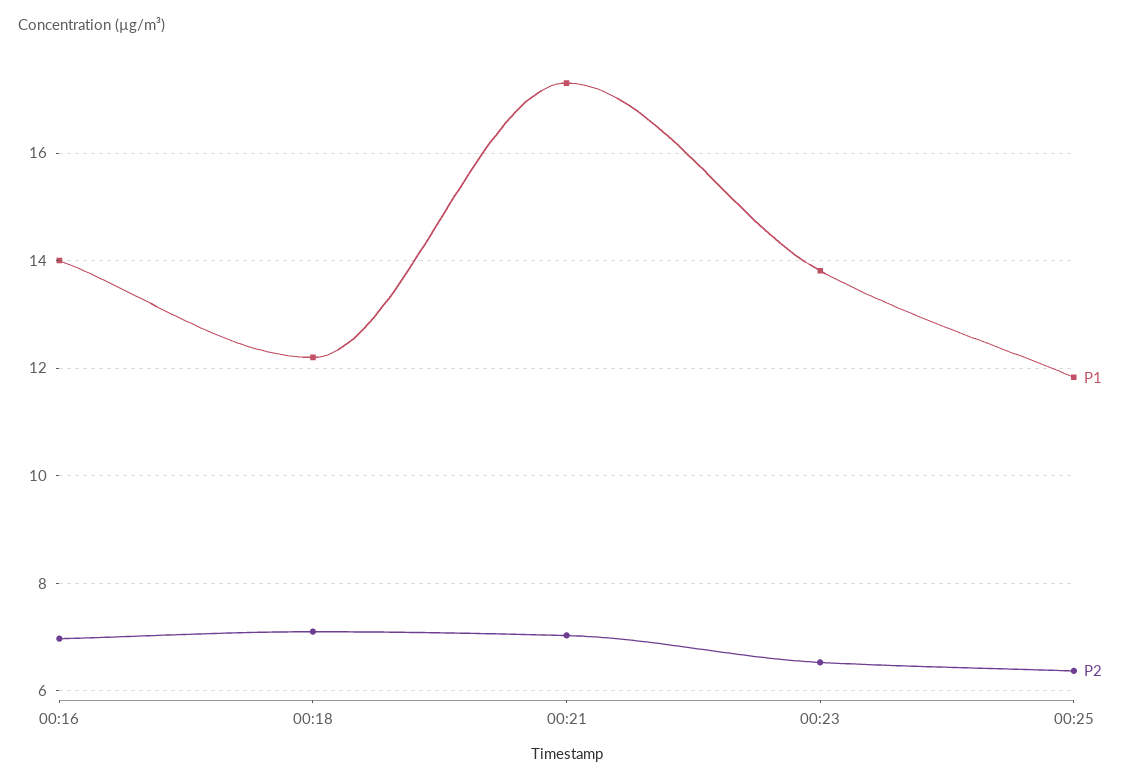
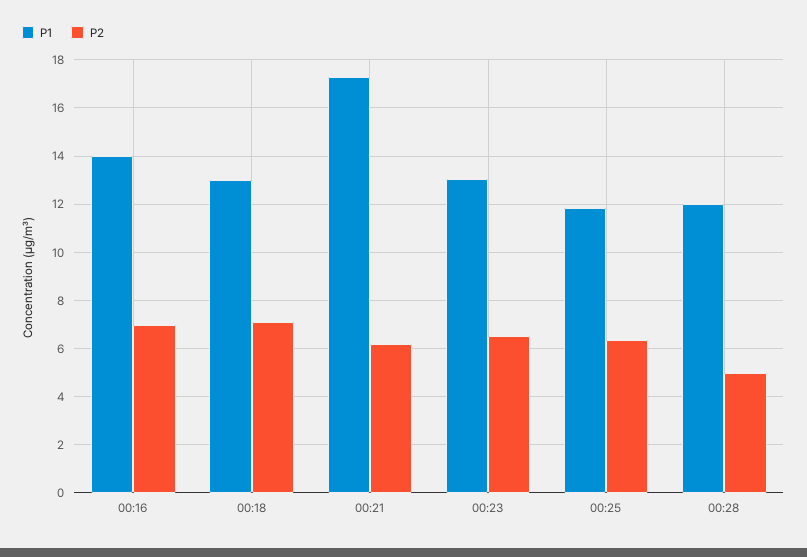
P1, 00:18: 12.2 -> 13
P2, 00:21: 7 -> 6.25
P1, 00:23: 13.8 -> 13
P1, 00:28: none -> 12
P2, 00:28: none -> 5

